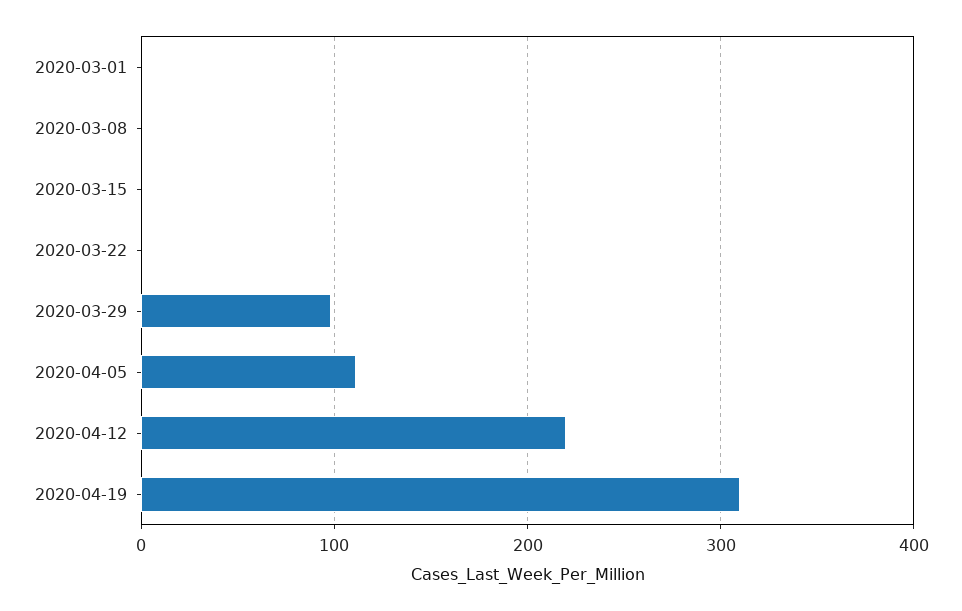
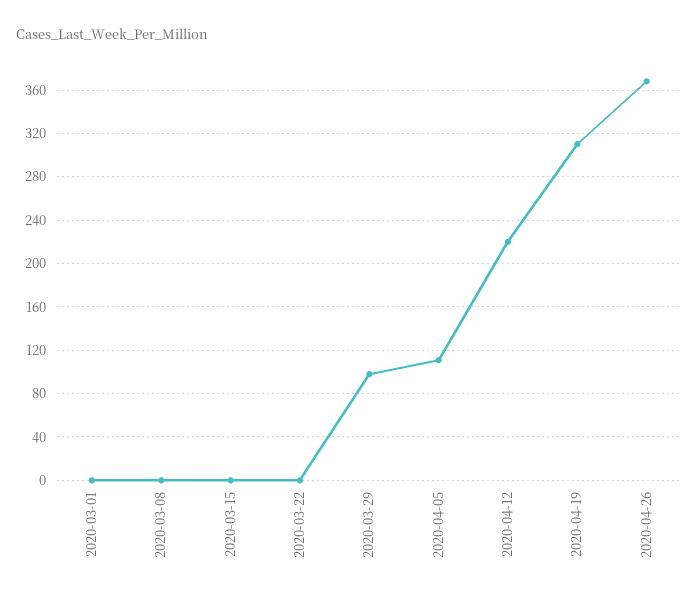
2020-04-26: none -> 370

